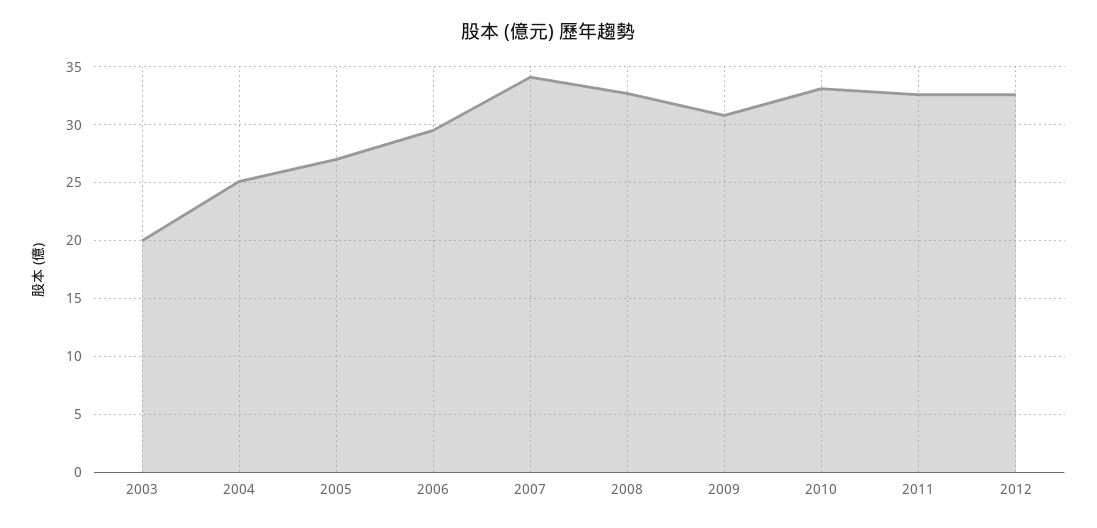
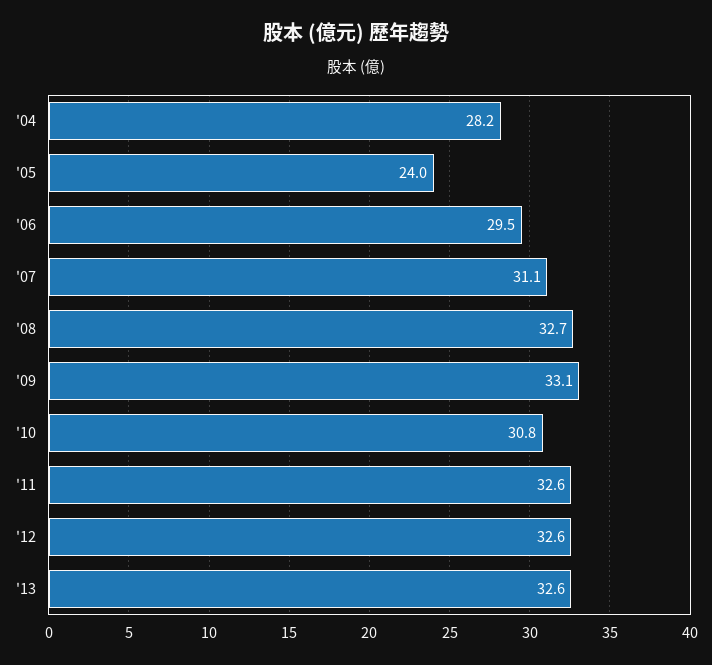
2003: 20 -> none
2004: 25 -> 28.2
2005: 27 -> 24
2007: 34 -> 31.1
2009: 31 -> 33.1
2010: 33 -> 30.8
'13: none -> 32.6

